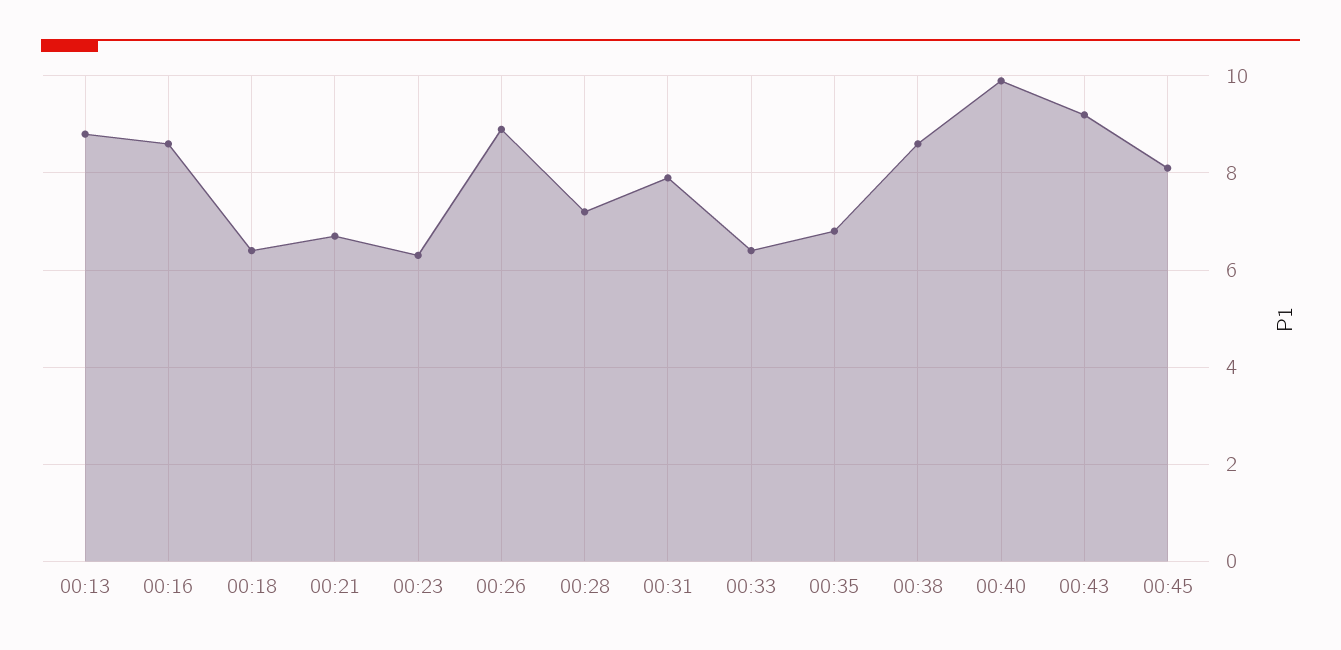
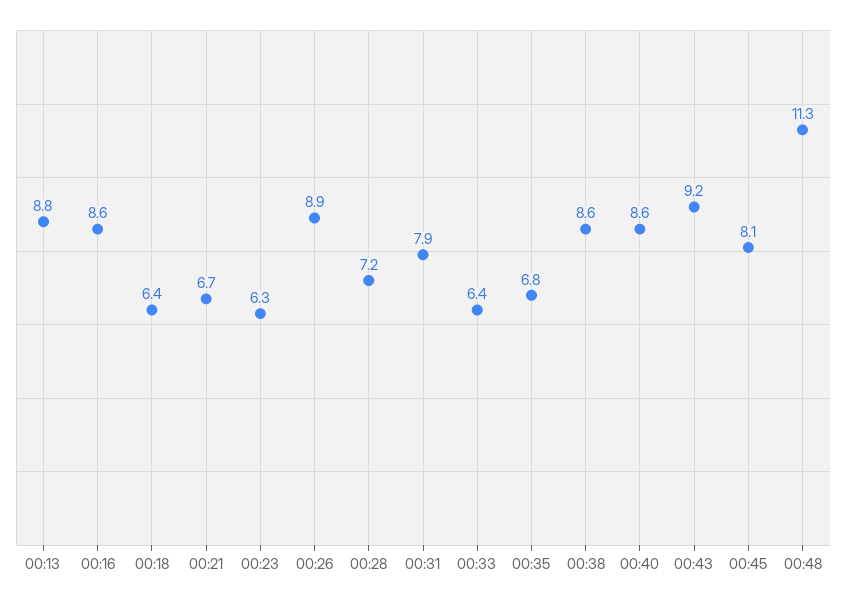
00:40: 10 -> 8.6
00:48: none -> 11.3

